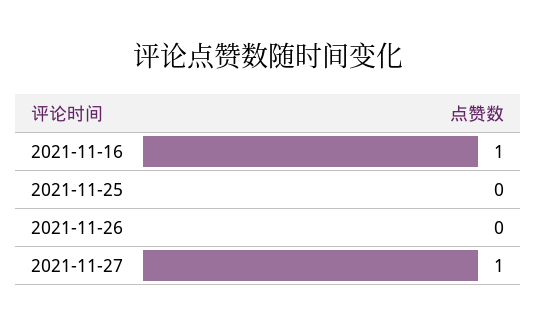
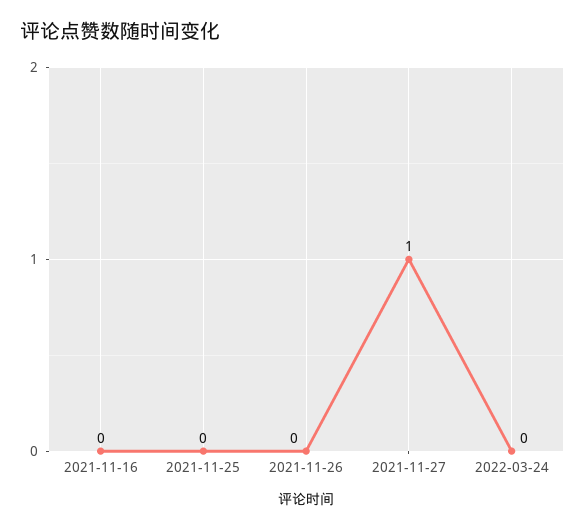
2021-11-16: 1 -> 0
2022-03-24: none -> 0

